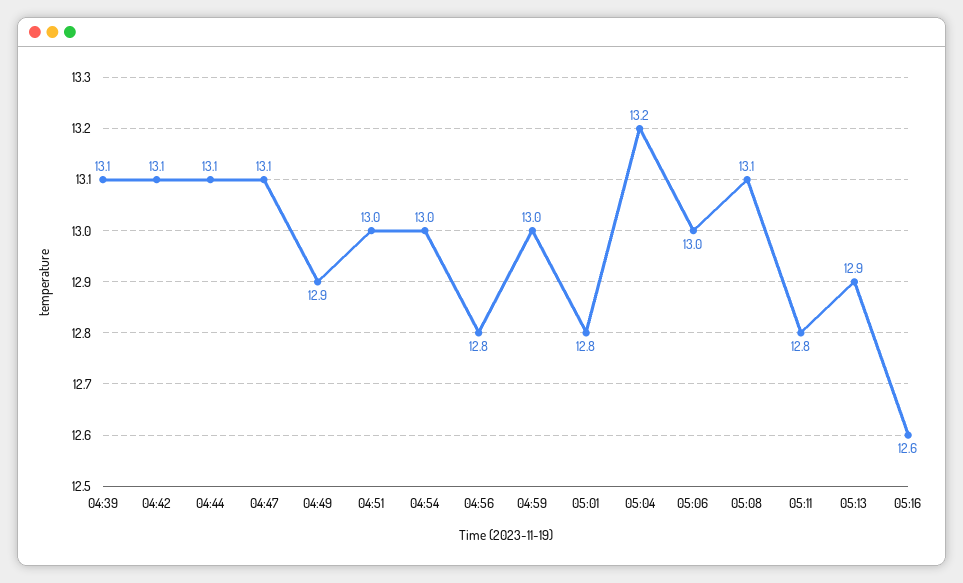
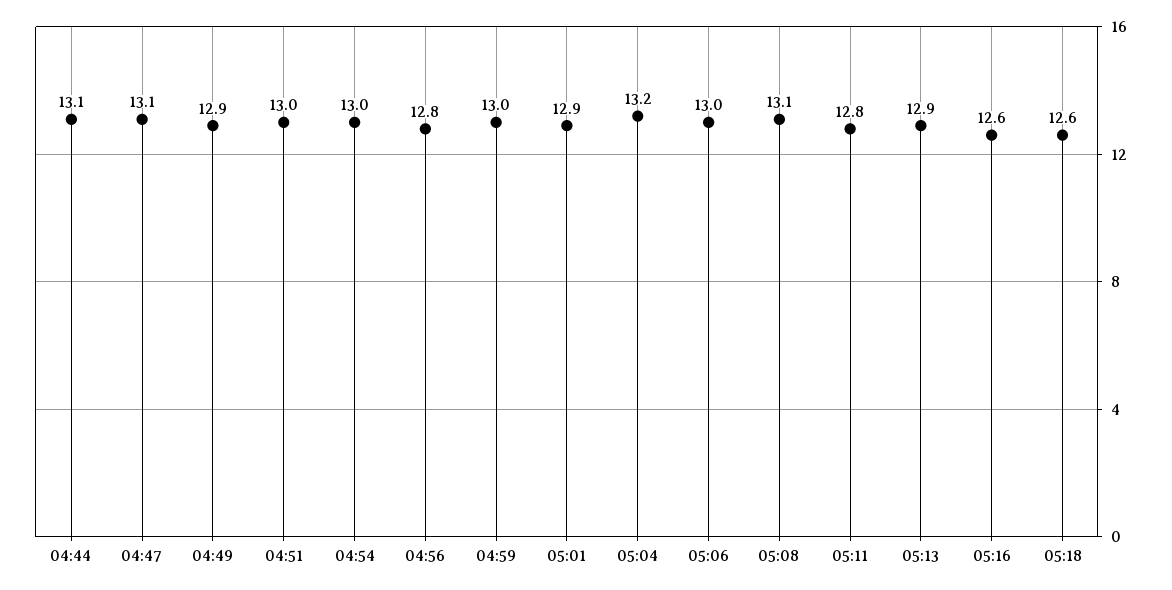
04:39: 13.1 -> none
04:42: 13.1 -> none
05:01: 12.8 -> 12.9
05:18: none -> 12.6

